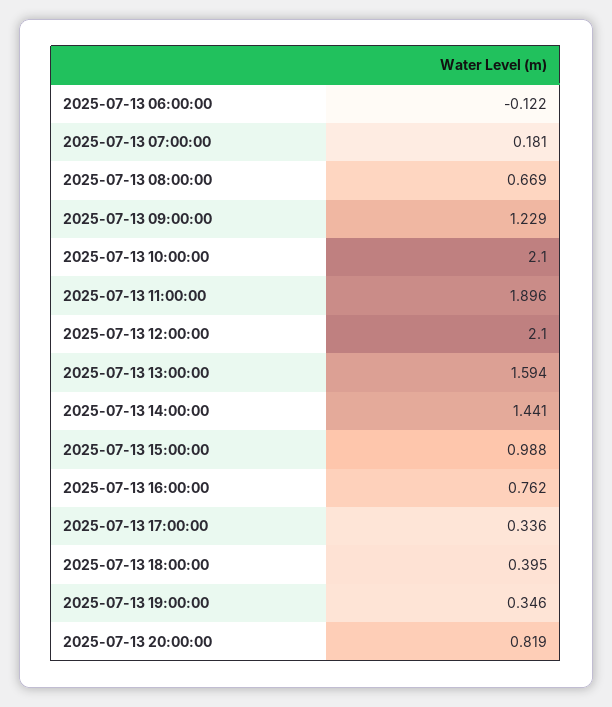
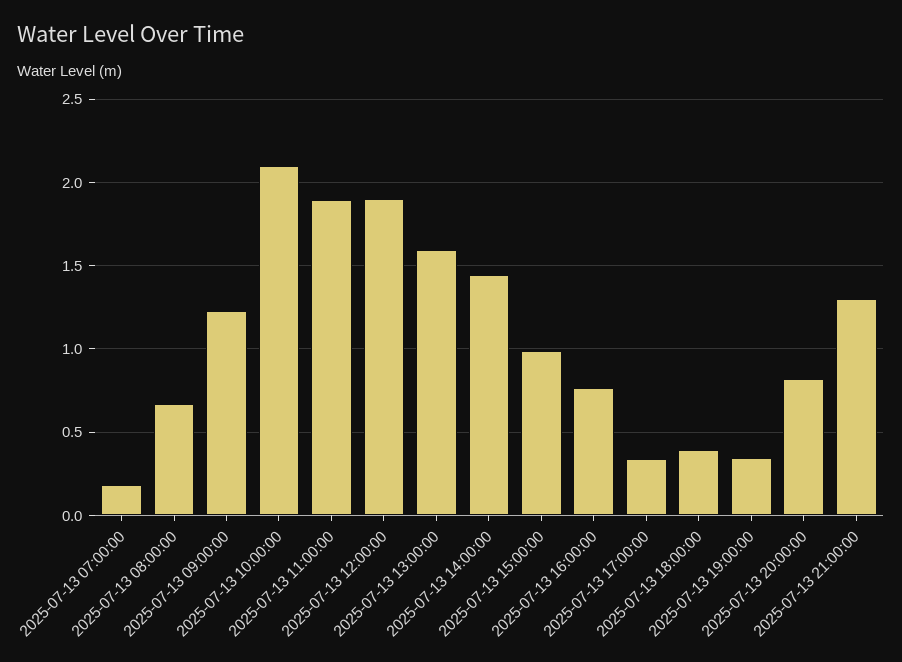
2025-07-13 06:00:00: -0.122 -> none
2025-07-13 12:00:00: 2.1 -> 1.9
2025-07-13 21:00:00: none -> 1.3

